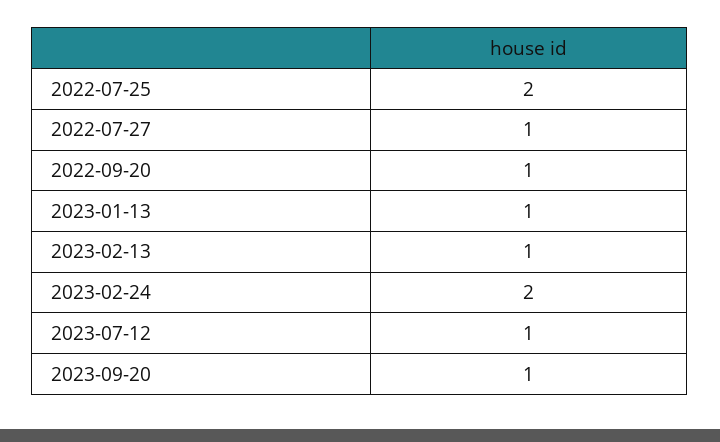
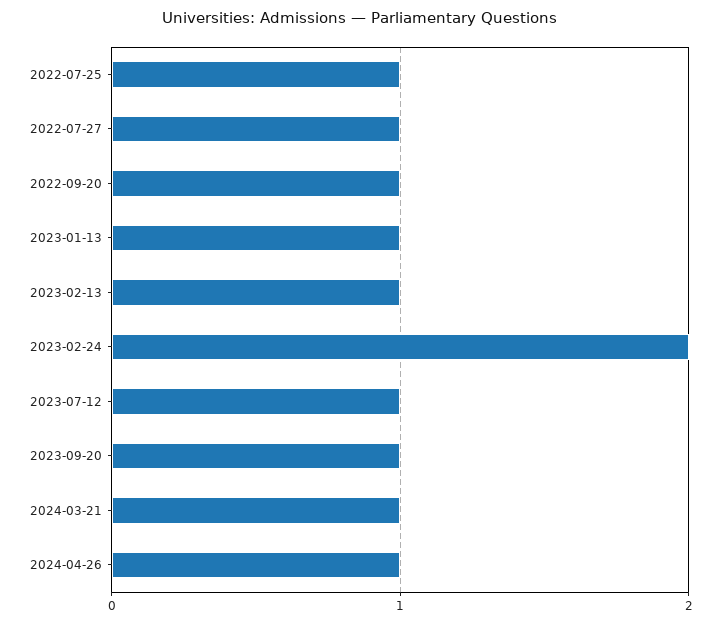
2022-07-25: 2 -> 1
2024-03-21: none -> 1
2024-04-26: none -> 1

